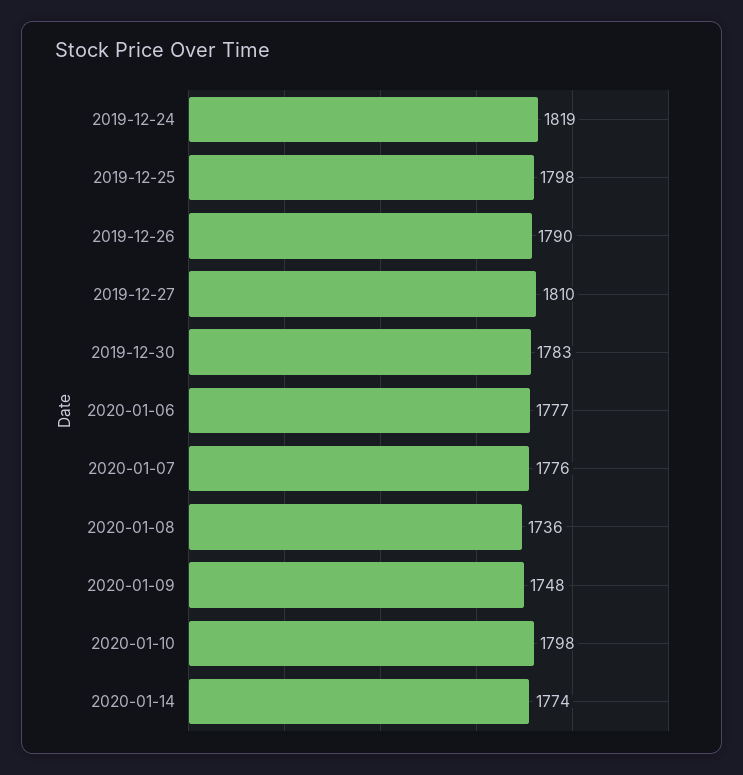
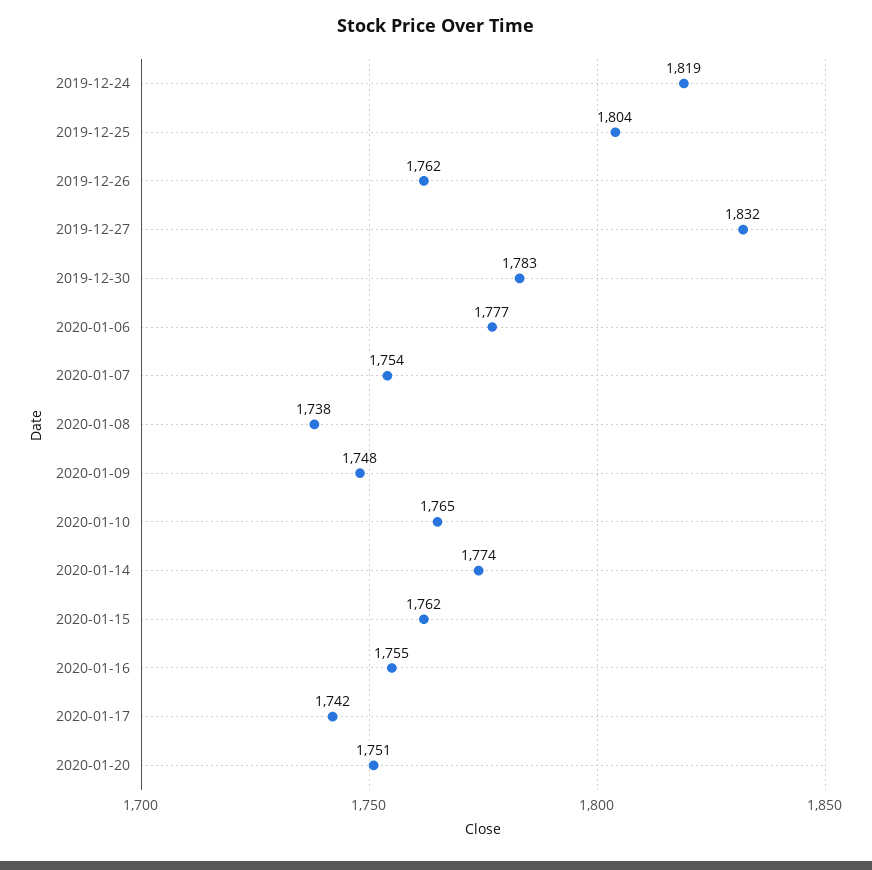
2019-12-25: 1798 -> 1804
2019-12-26: 1790 -> 1762
2019-12-27: 1810 -> 1832
2020-01-07: 1776 -> 1754
2020-01-08: 1736 -> 1738
2020-01-10: 1798 -> 1765
2020-01-15: none -> 1762
2020-01-16: none -> 1755
2020-01-17: none -> 1742
2020-01-20: none -> 1751

